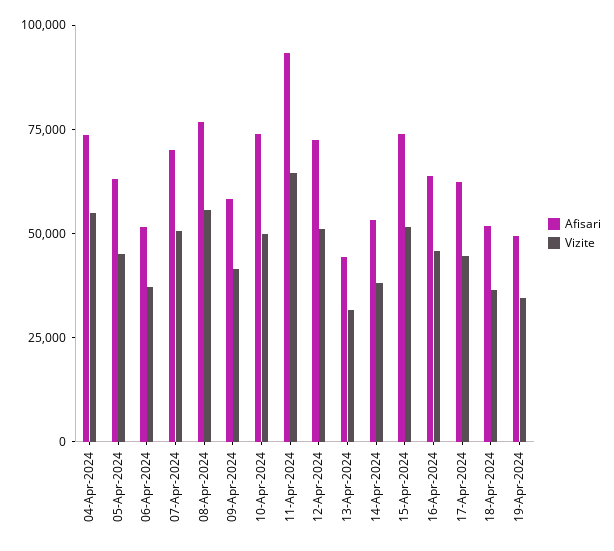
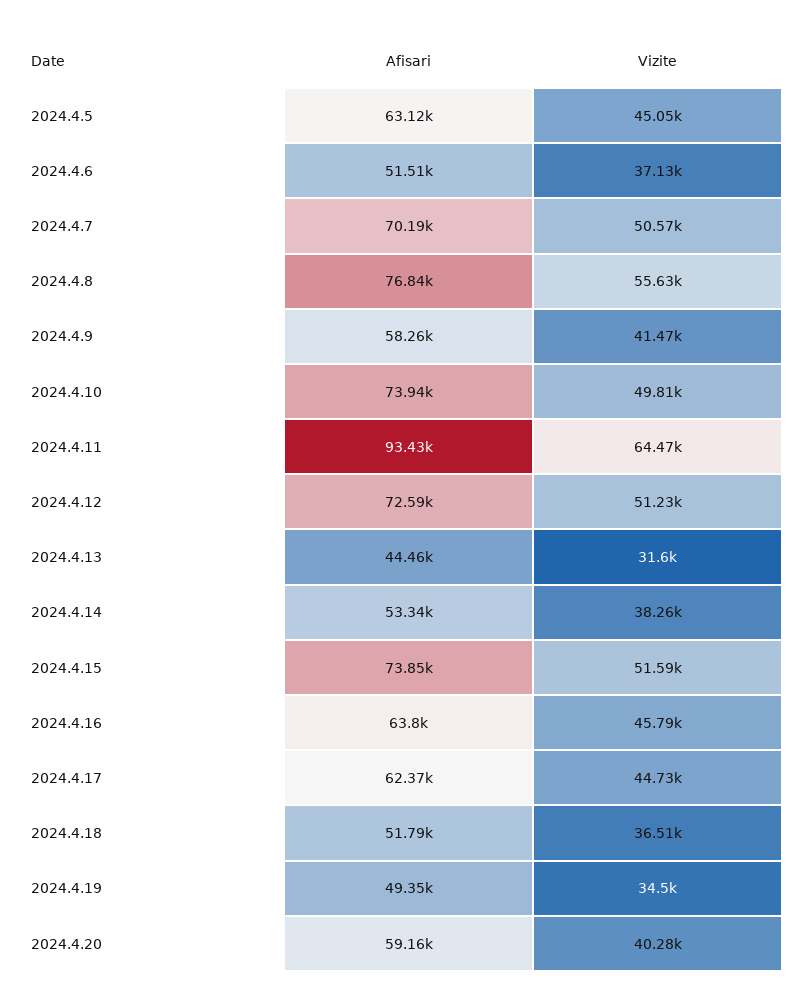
Afisari, 04-Apr-2024: 75000 -> none
Vizite, 04-Apr-2024: 55000 -> none
Afisari, 2024.4.20: none -> 59160
Vizite, 2024.4.20: none -> 40280

